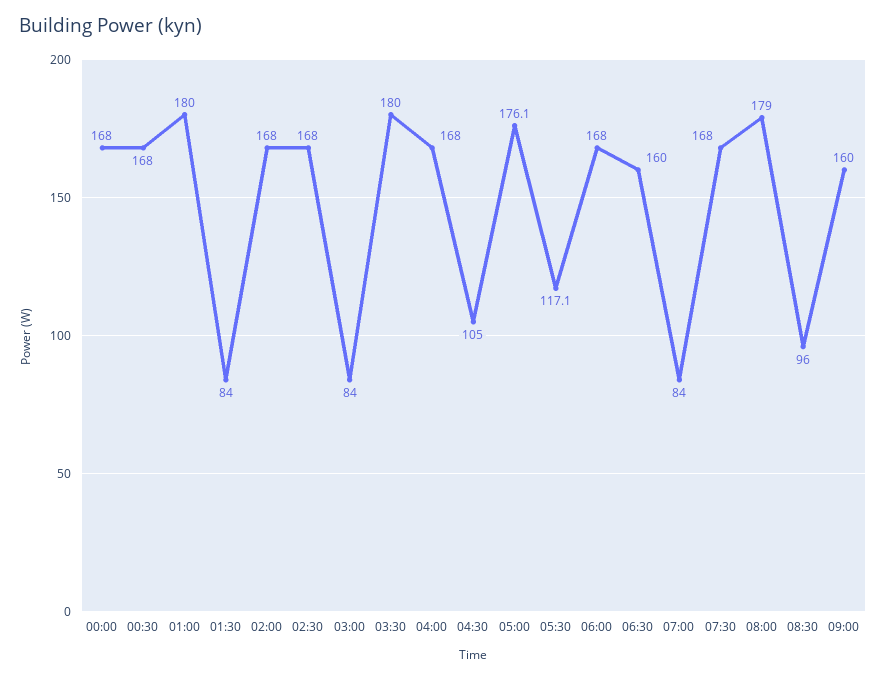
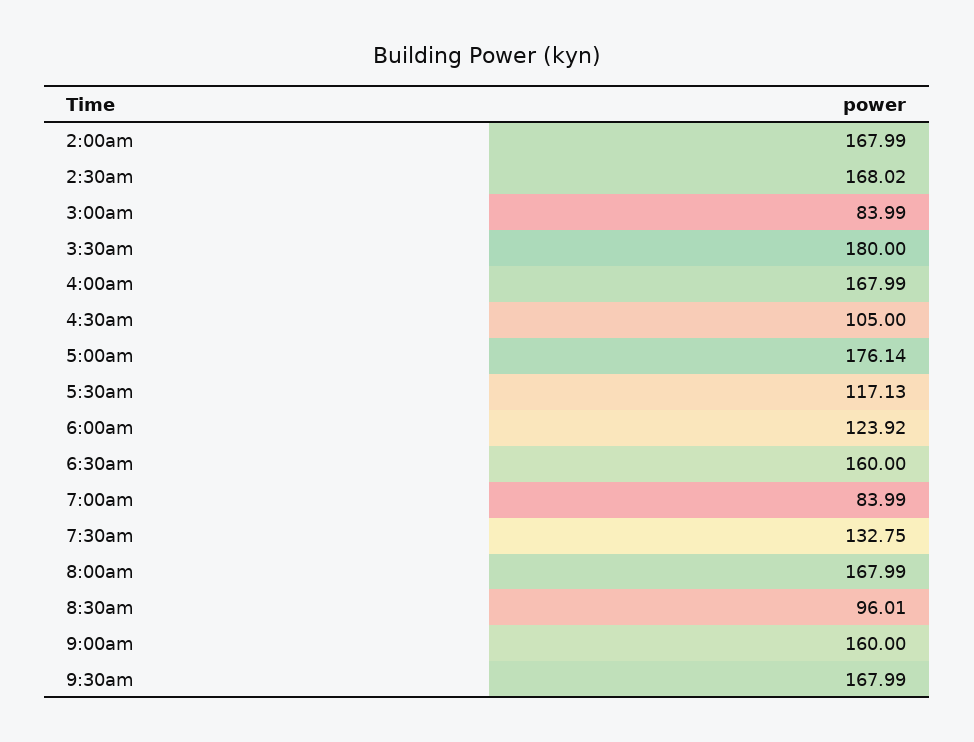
00:00: 168 -> none
00:30: 168 -> none
01:00: 180 -> none
01:30: 84 -> none
06:00: 168 -> 123.92
07:30: 168 -> 132.75
08:00: 179 -> 167.99
9:30am: none -> 167.99

